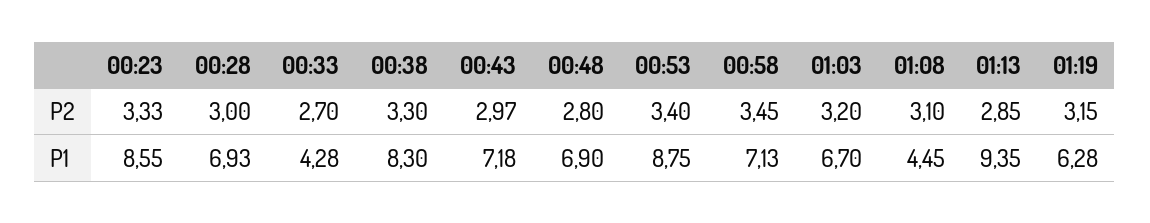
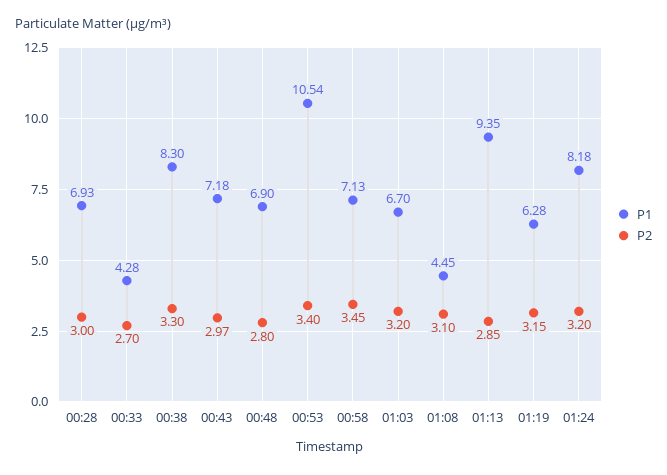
P2, 00:23: 3.33 -> none
P1, 00:23: 8.55 -> none
P1, 00:53: 8.75 -> 10.54
P1, 01:24: none -> 8.18
P2, 01:24: none -> 3.2

